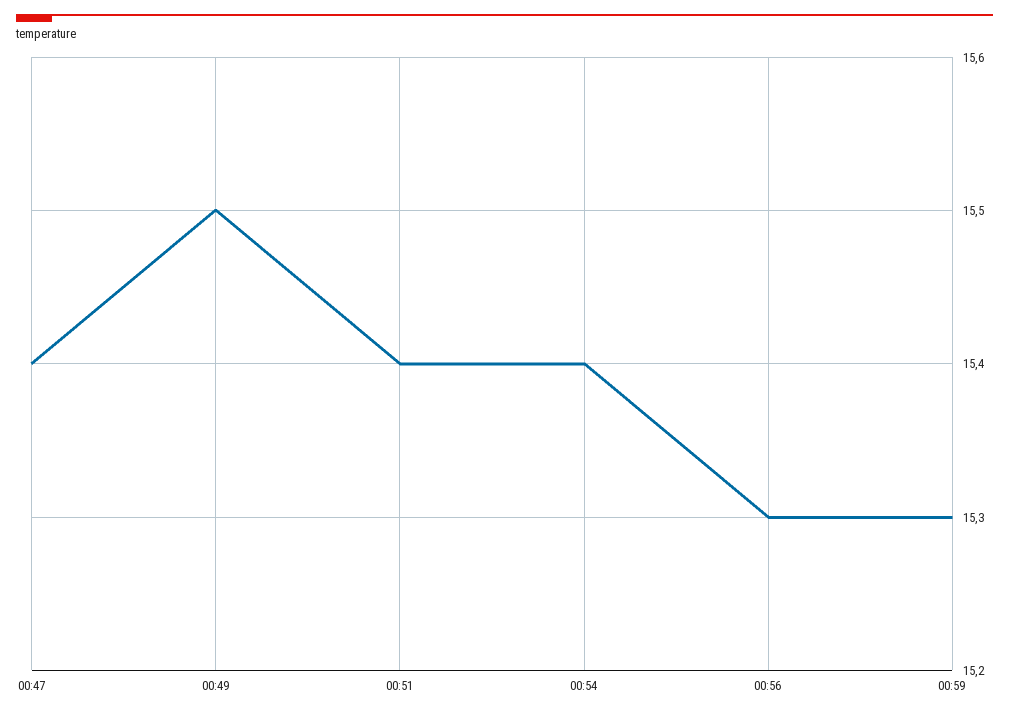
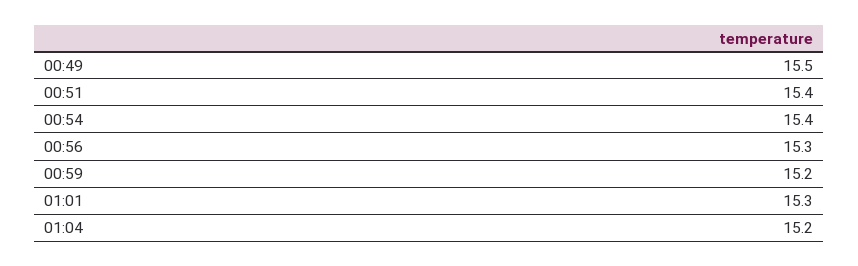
00:47: 15.4 -> none
00:59: 15.3 -> 15.2
01:01: none -> 15.3
01:04: none -> 15.2

